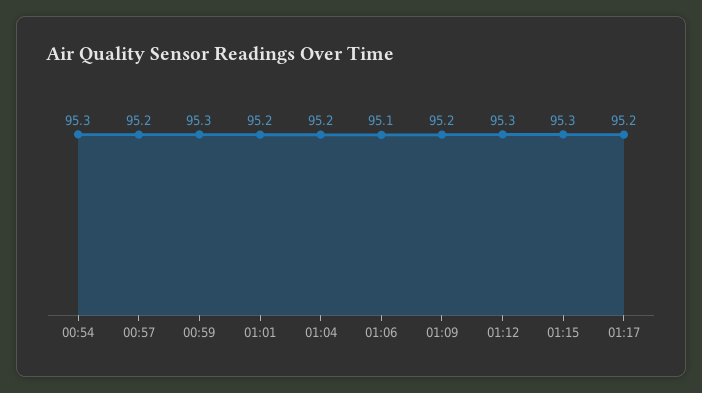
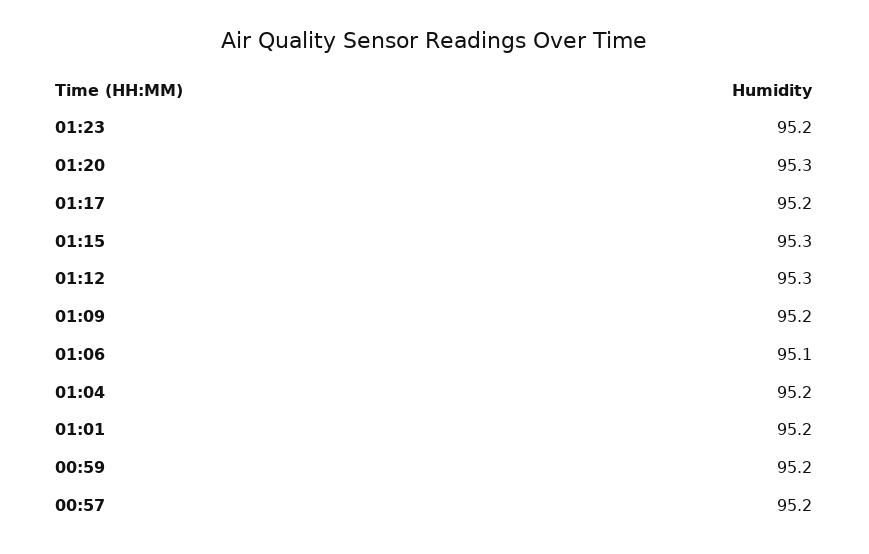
00:54: 95.3 -> none
00:59: 95.3 -> 95.2
01:23: none -> 95.2
01:20: none -> 95.3

